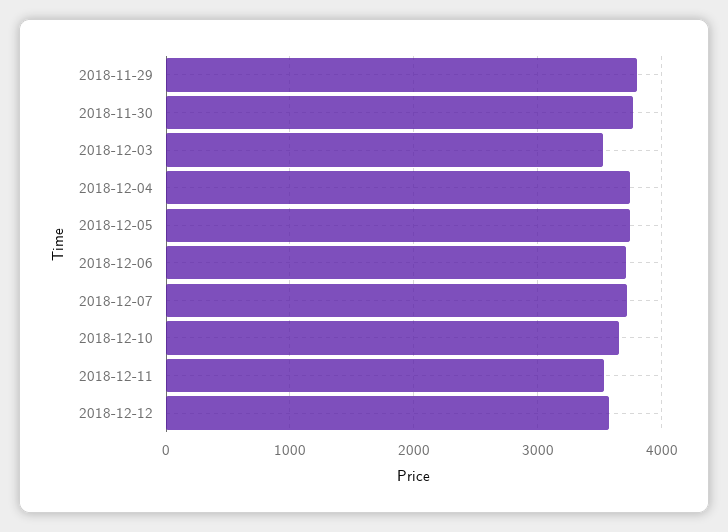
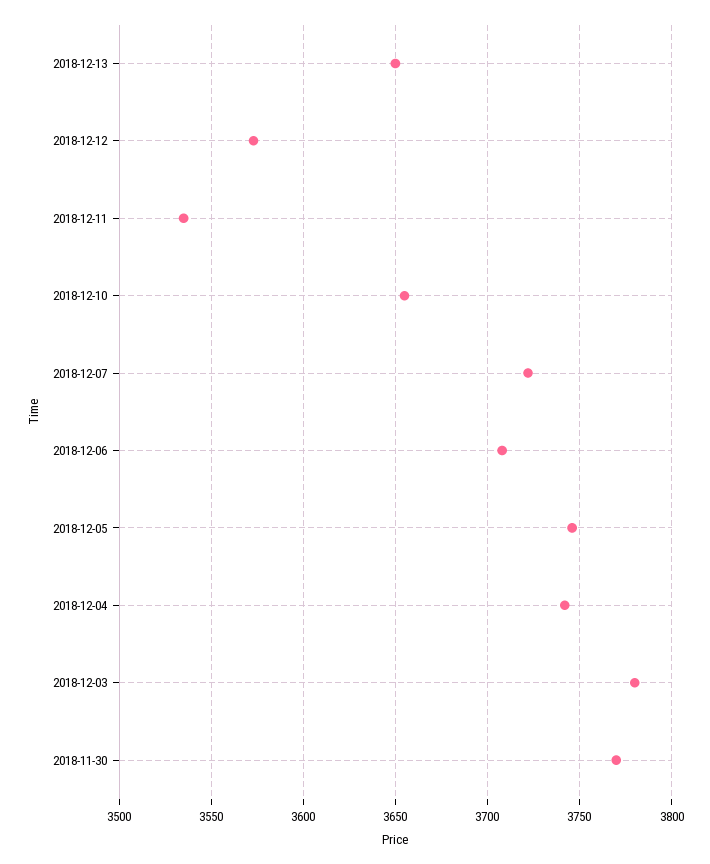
2018-11-29: 3800 -> none
2018-12-03: 3500 -> 3780
2018-12-13: none -> 3650

